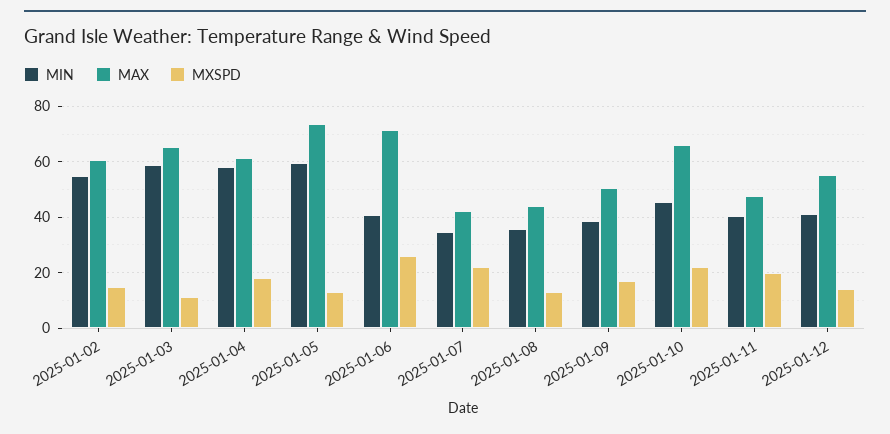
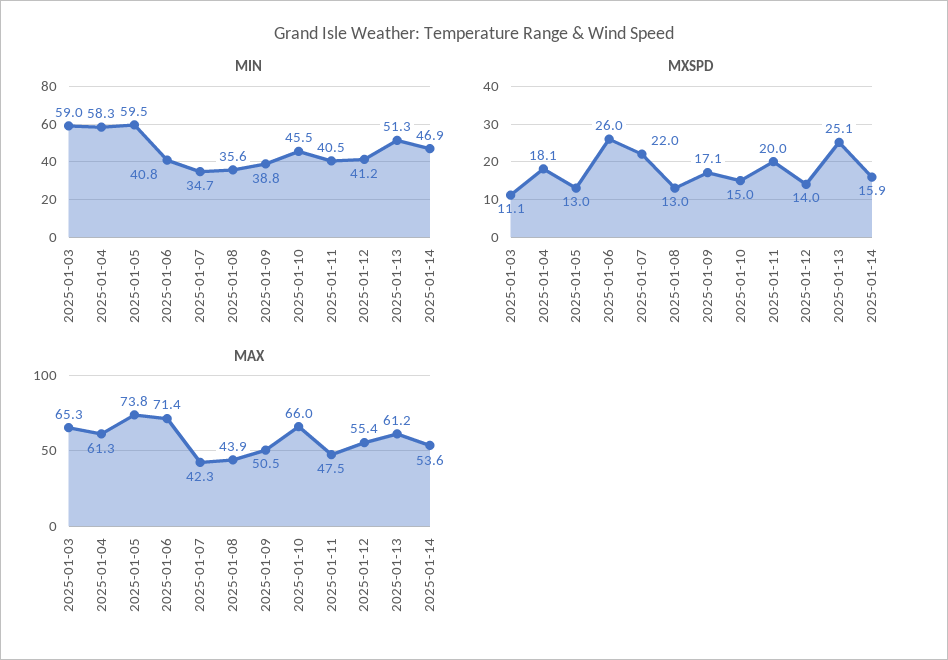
MIN, 2025-01-02: 55 -> none
MAX, 2025-01-02: 60 -> none
MXSPD, 2025-01-02: 15 -> none
MXSPD, 2025-01-10: 22.5 -> 15
MIN, 2025-01-13: none -> 51.3
MIN, 2025-01-14: none -> 46.9
MXSPD, 2025-01-13: none -> 25.1
MXSPD, 2025-01-14: none -> 15.9
MAX, 2025-01-13: none -> 61.2
MAX, 2025-01-14: none -> 53.6

